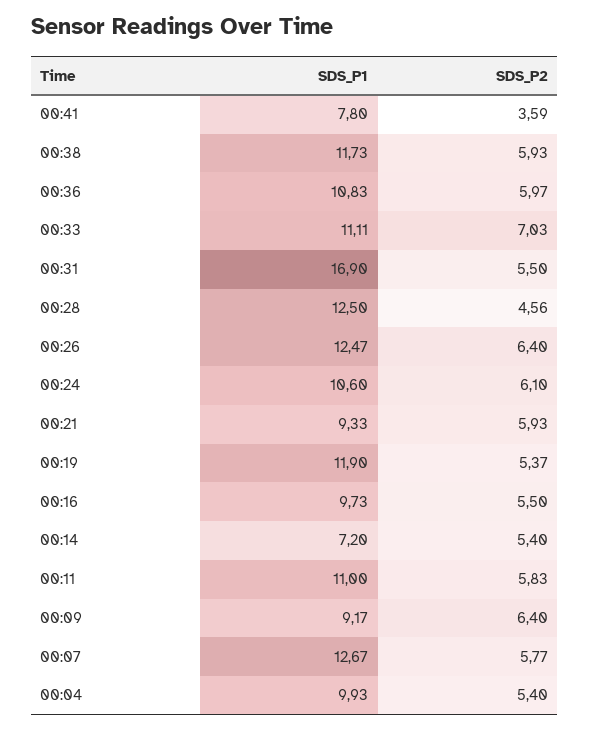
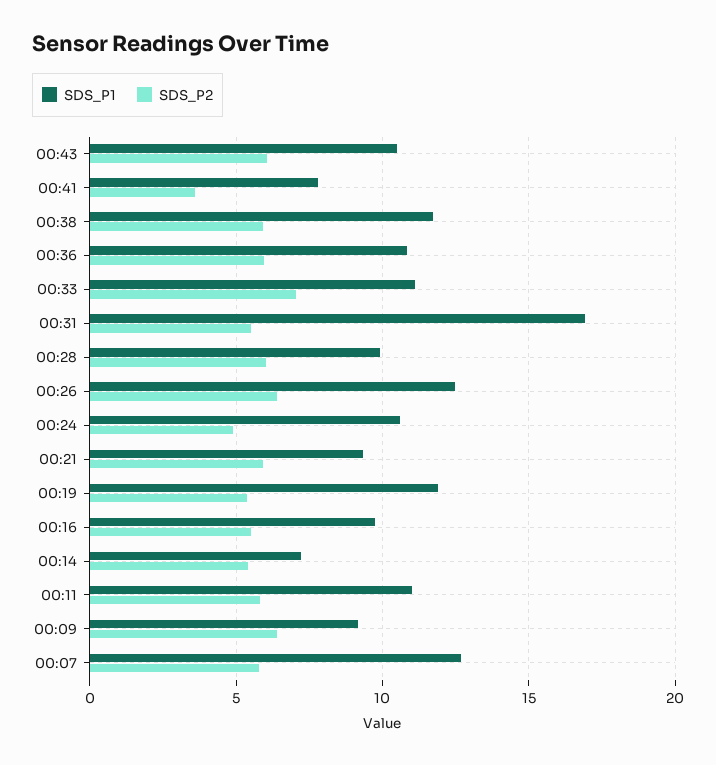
SDS_P1, 00:28: 12.5 -> 10
SDS_P2, 00:28: 4.56 -> 6
SDS_P2, 00:24: 6.1 -> 5
SDS_P1, 00:04: 9.93 -> none
SDS_P2, 00:04: 5.4 -> none
SDS_P1, 00:43: none -> 10.5
SDS_P2, 00:43: none -> 6

